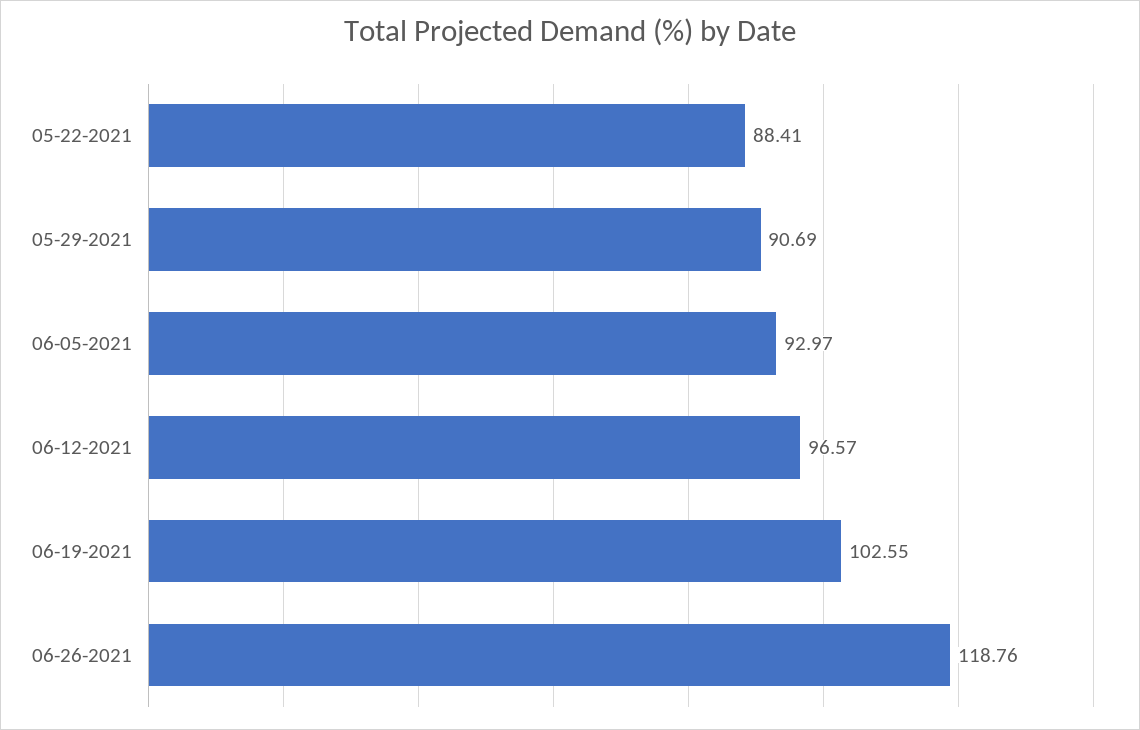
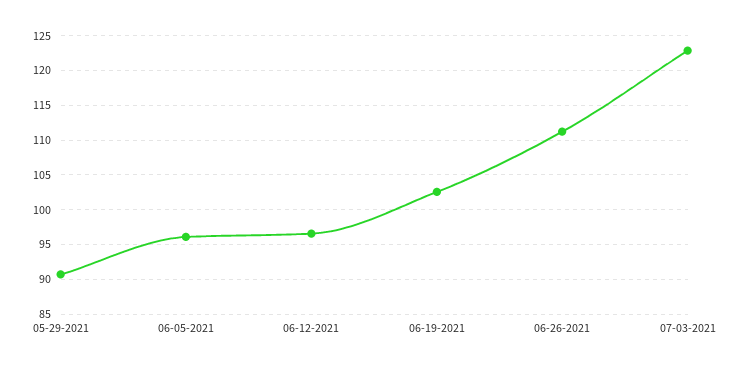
05-22-2021: 88.41 -> none
06-05-2021: 92.97 -> 96
06-26-2021: 118.76 -> 111
07-03-2021: none -> 123

